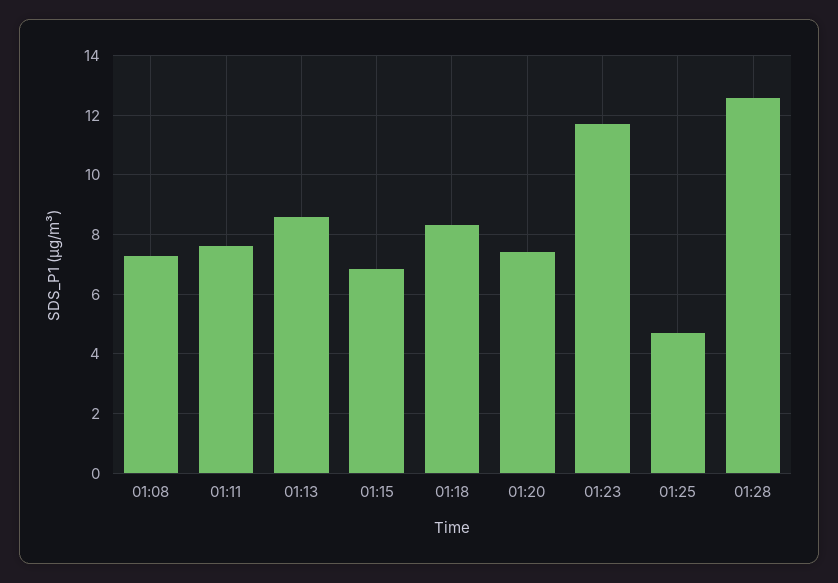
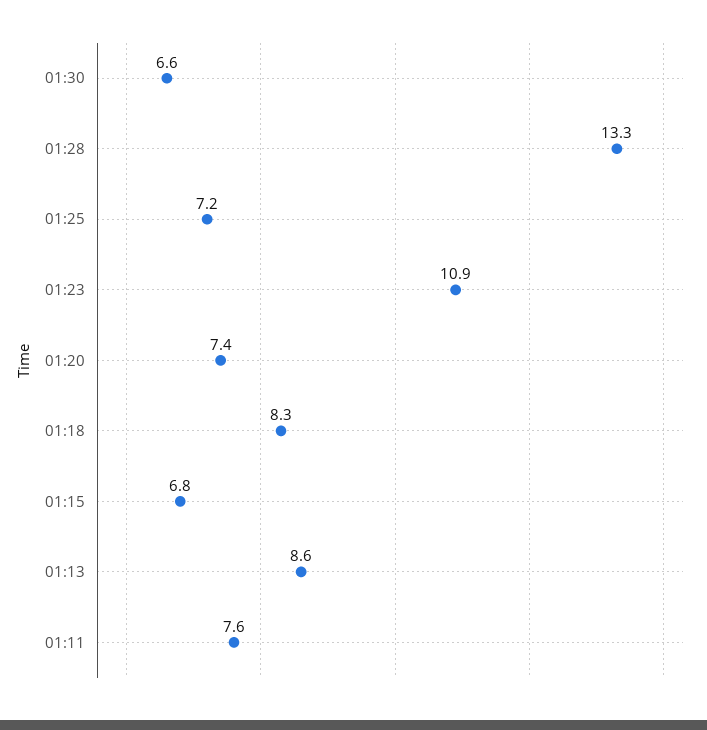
01:08: 7.25 -> none
01:23: 11.75 -> 10.9
01:25: 4.75 -> 7.2
01:28: 12.5 -> 13.3
01:30: none -> 6.6

